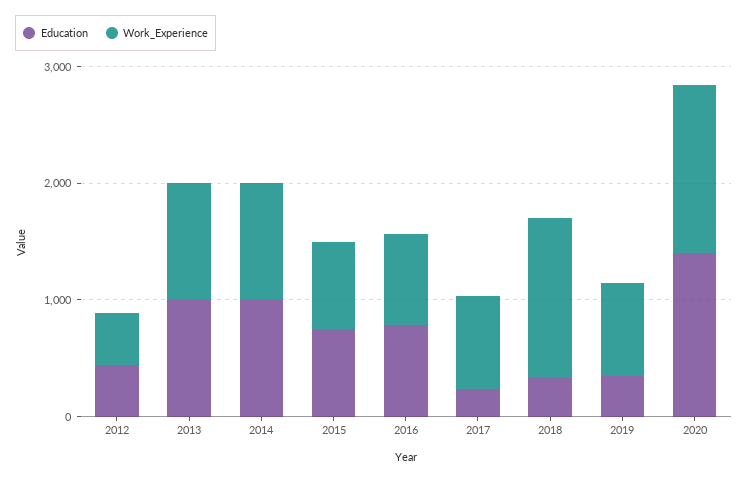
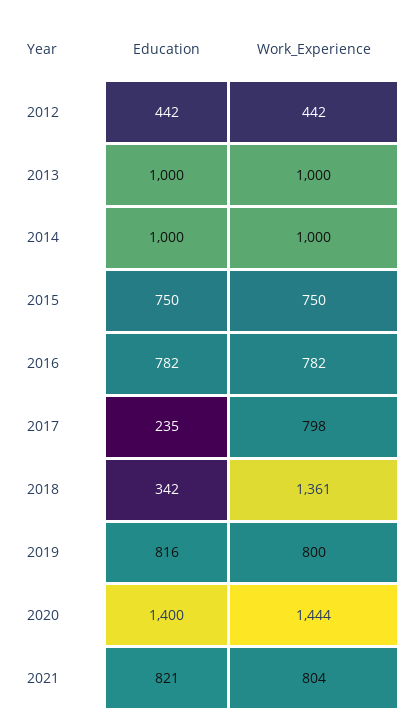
Education, 2019: 400 -> 816
Education, 2021: none -> 821
Work_Experience, 2021: none -> 804

